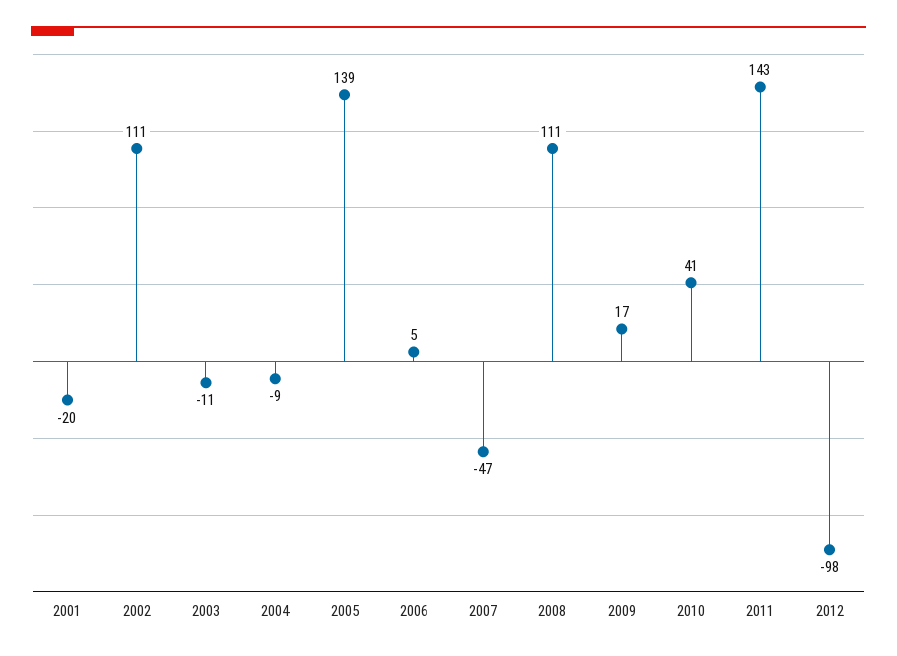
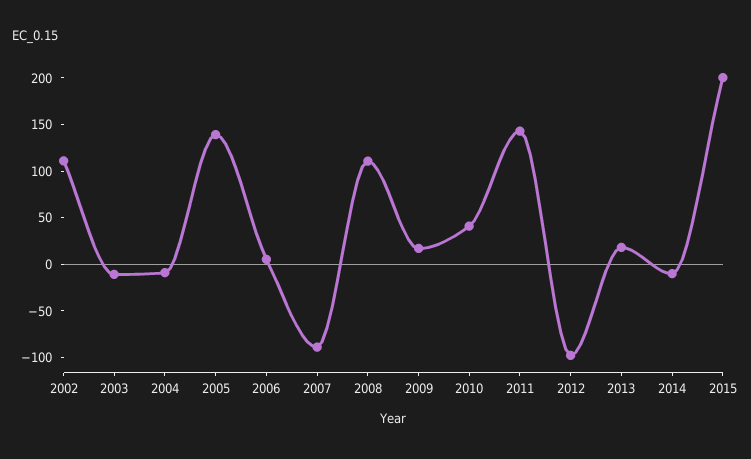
2001: -20 -> none
2007: -47 -> -90
2013: none -> 20
2014: none -> -10
2015: none -> 200

